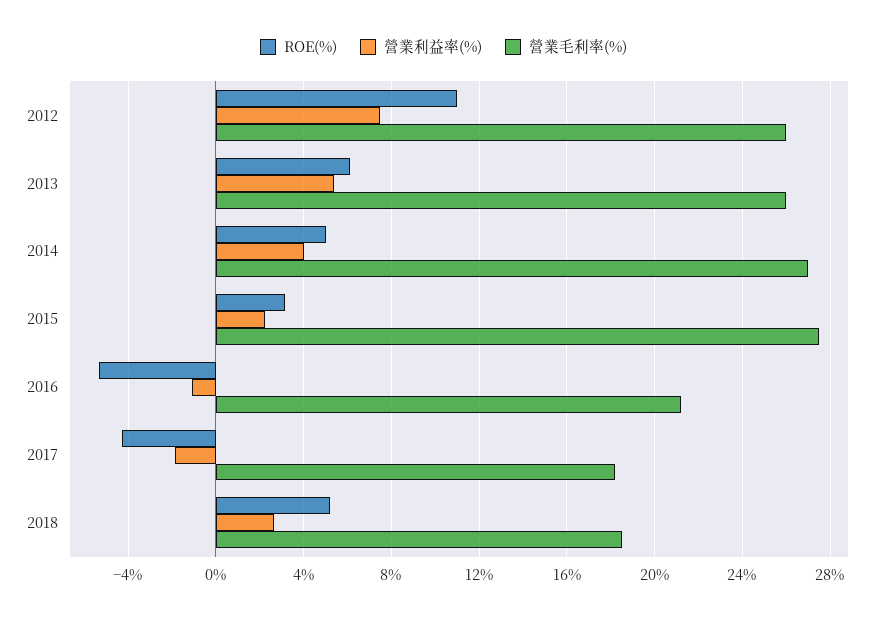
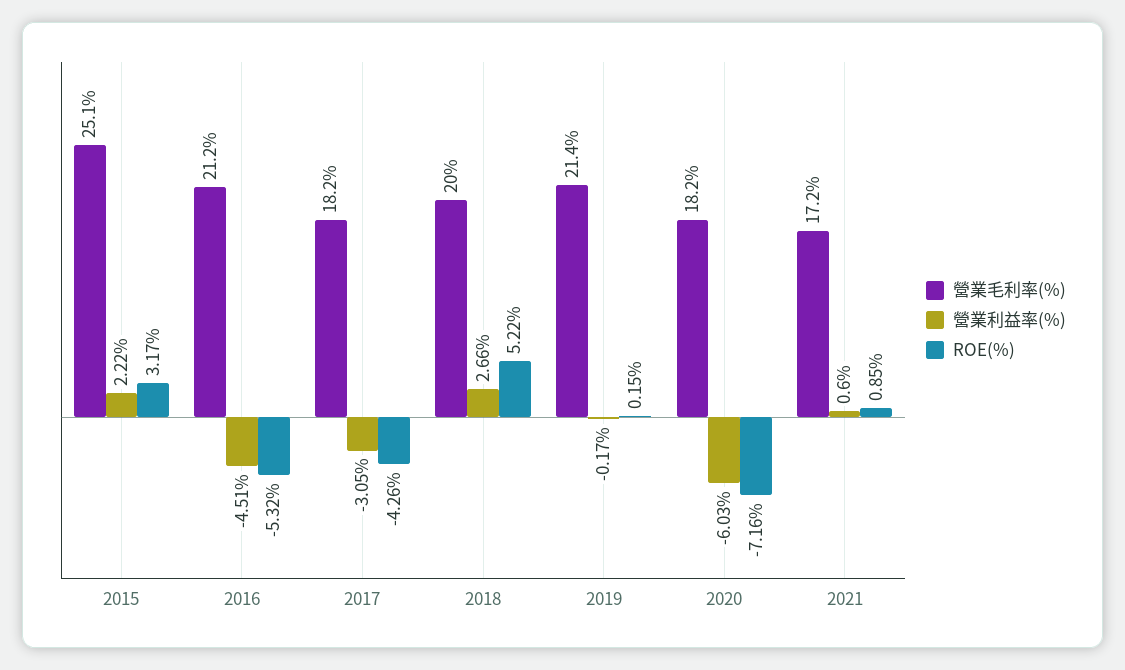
ROE(%), 2012: 11 -> none
營業利益率(%), 2012: 7.5 -> none
營業毛利率(%), 2012: 26 -> none
ROE(%), 2013: 6 -> none
營業利益率(%), 2013: 5.5 -> none
營業毛利率(%), 2013: 26 -> none
ROE(%), 2014: 5 -> none
營業利益率(%), 2014: 4 -> none
營業毛利率(%), 2014: 27 -> none
營業毛利率(%), 2015: 27.5 -> 25.1
營業利益率(%), 2016: -1 -> -4.51
營業利益率(%), 2017: -2 -> -3.05
營業毛利率(%), 2018: 18.5 -> 20
營業毛利率(%), 2019: none -> 21.4
營業利益率(%), 2019: none -> -0.17
ROE(%), 2019: none -> 0.15
營業毛利率(%), 2020: none -> 18.2
營業利益率(%), 2020: none -> -6.03
ROE(%), 2020: none -> -7.16
營業毛利率(%), 2021: none -> 17.2
營業利益率(%), 2021: none -> 0.6
ROE(%), 2021: none -> 0.85

